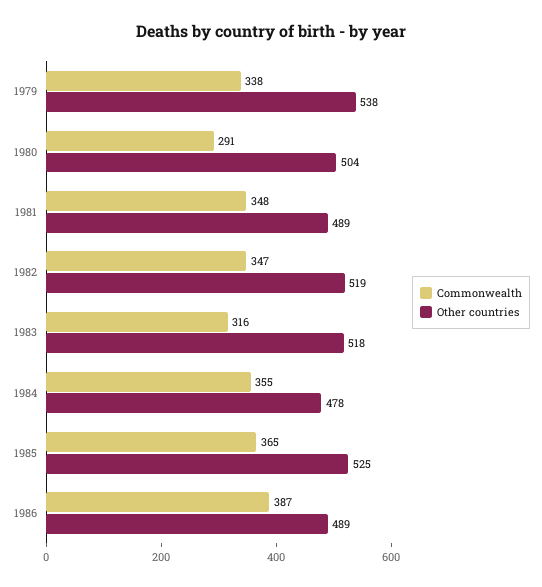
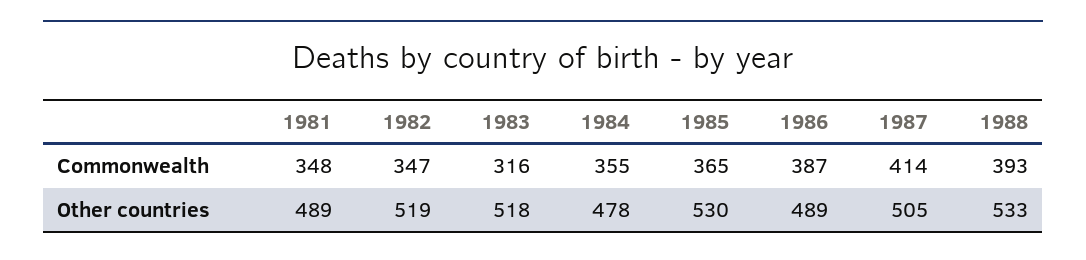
Commonwealth, 1979: 338 -> none
Other countries, 1979: 538 -> none
Commonwealth, 1980: 291 -> none
Other countries, 1980: 504 -> none
Other countries, 1985: 525 -> 530
Commonwealth, 1987: none -> 414
Commonwealth, 1988: none -> 393
Other countries, 1987: none -> 505
Other countries, 1988: none -> 533

